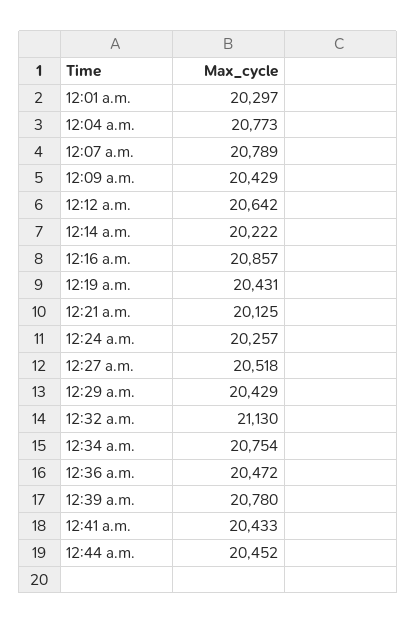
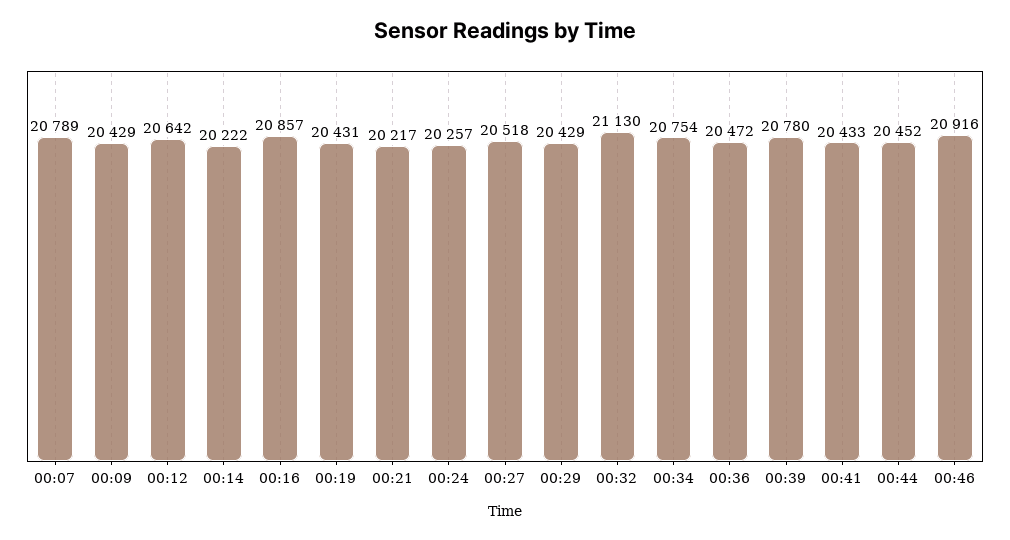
12:01 a.m.: 20297 -> none
12:04 a.m.: 20773 -> none
12:21 a.m.: 20125 -> 20217
00:46: none -> 20916

